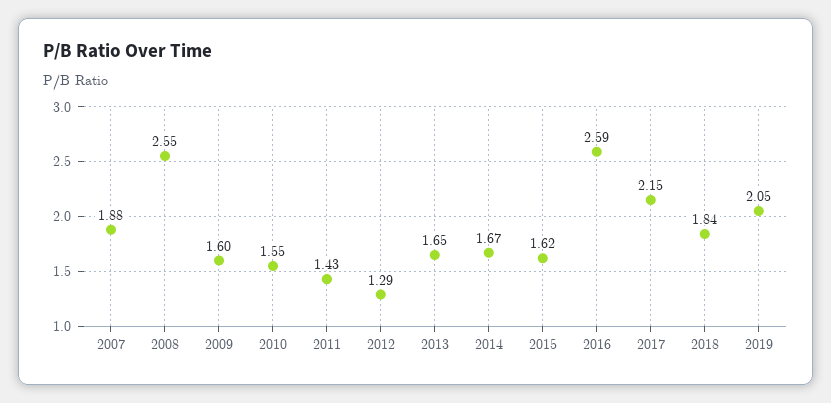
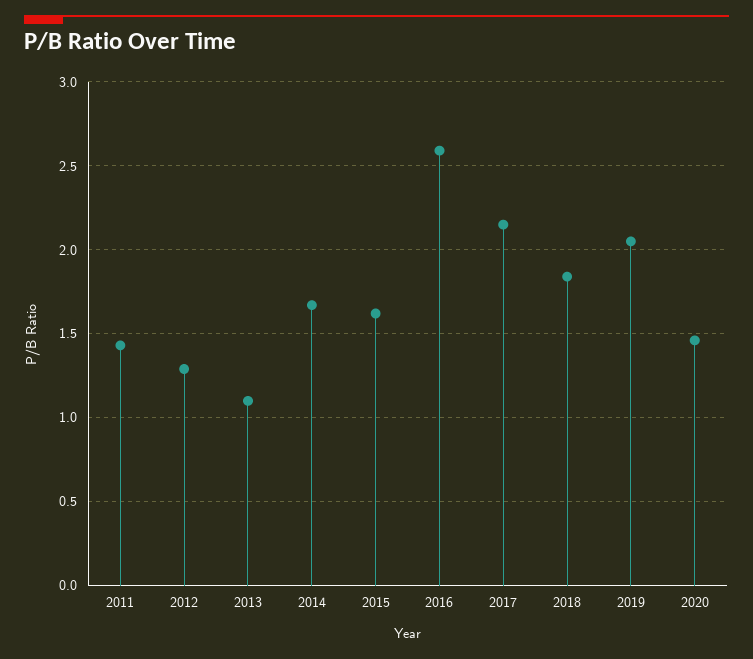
2007: 1.88 -> none
2008: 2.55 -> none
2009: 1.6 -> none
2010: 1.55 -> none
2013: 1.65 -> 1.1
2020: none -> 1.45

